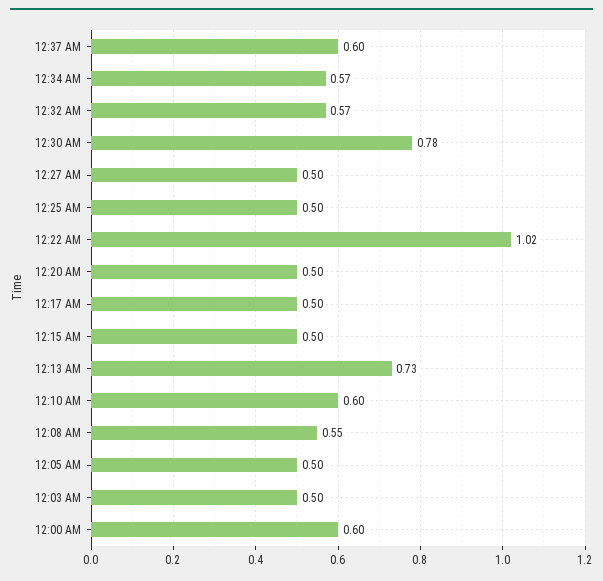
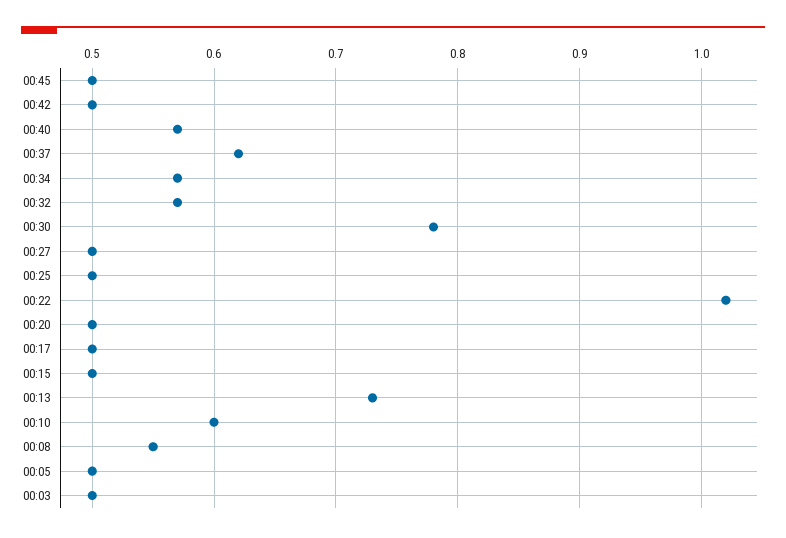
12:37 AM: 0.6 -> 0.62
12:00 AM: 0.6 -> none
00:45: none -> 0.5
00:42: none -> 0.5
00:40: none -> 0.57

